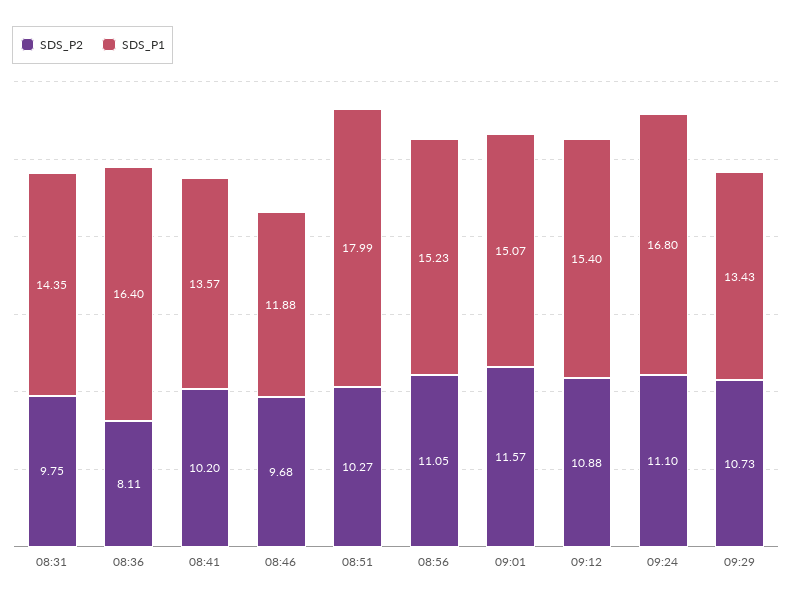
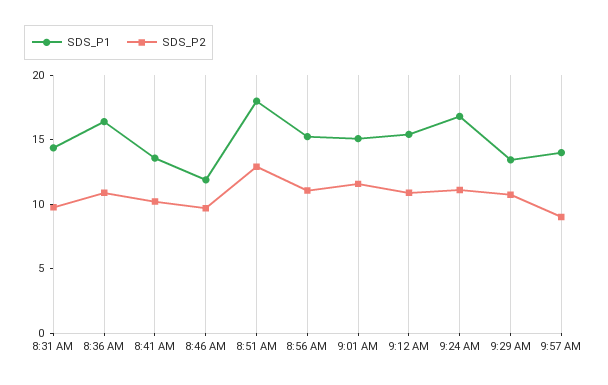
SDS_P2, 08:36: 8.11 -> 11
SDS_P2, 08:51: 10.27 -> 13
SDS_P1, 9:57 AM: none -> 14
SDS_P2, 9:57 AM: none -> 9

